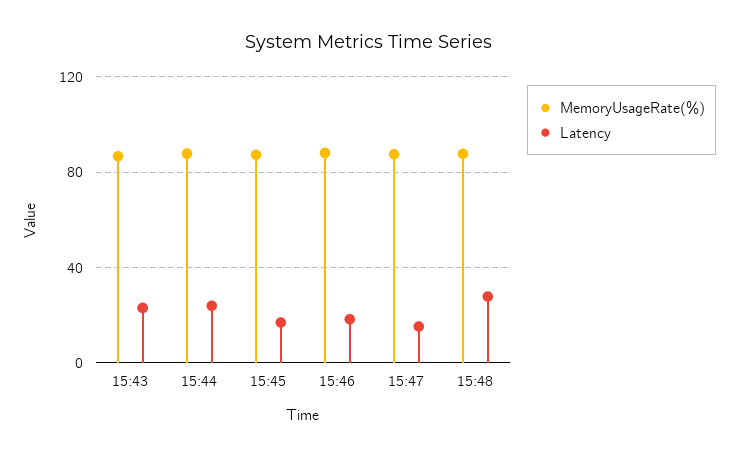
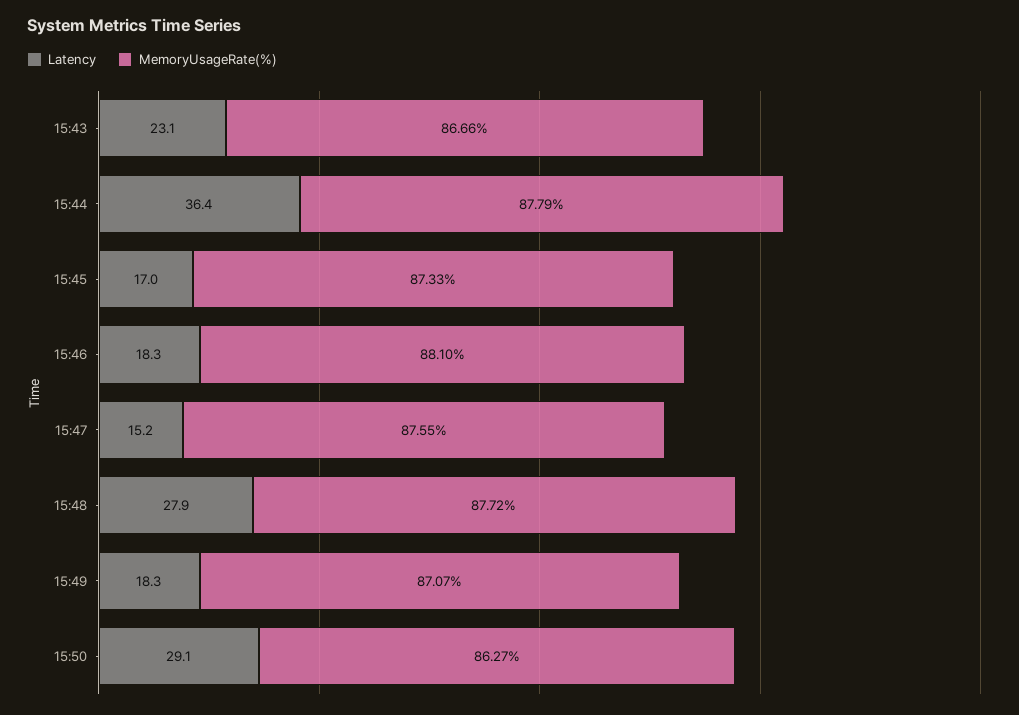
Latency, 15:44: 25 -> 36.4
Latency, 15:49: none -> 18.3
MemoryUsageRate(%), 15:49: none -> 87.07
Latency, 15:50: none -> 29.1
MemoryUsageRate(%), 15:50: none -> 86.27

